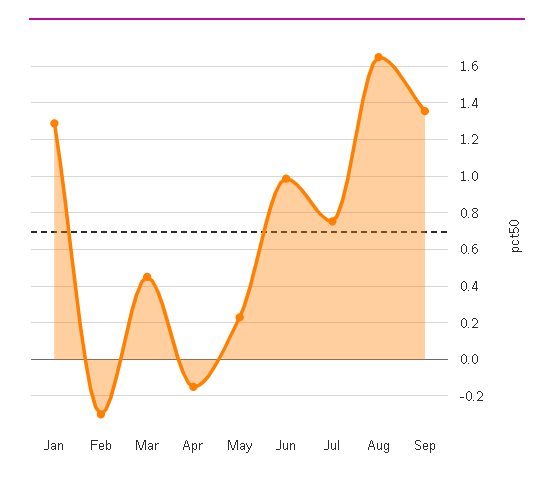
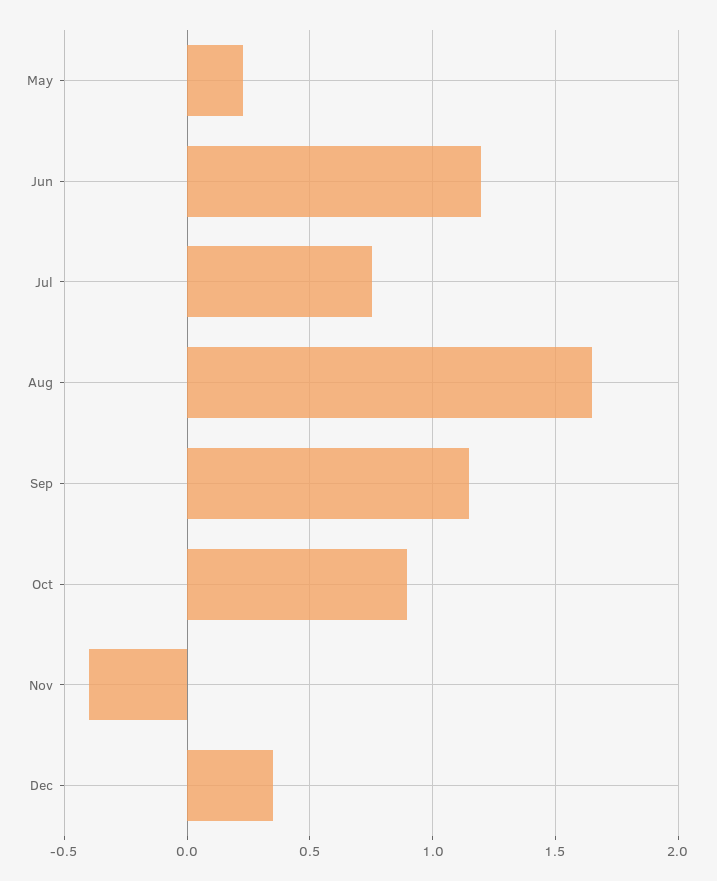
Jan: 1.3 -> none
Feb: -0.3 -> none
Mar: 0.45 -> none
Apr: -0.15 -> none
Jun: 1 -> 1.2
Sep: 1.35 -> 1.15
Oct: none -> 0.9
Nov: none -> -0.4
Dec: none -> 0.35

